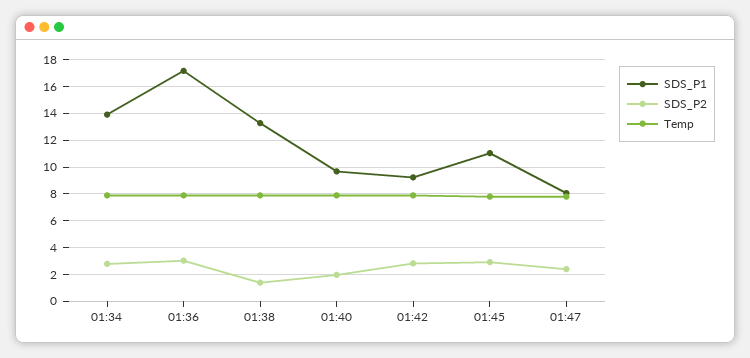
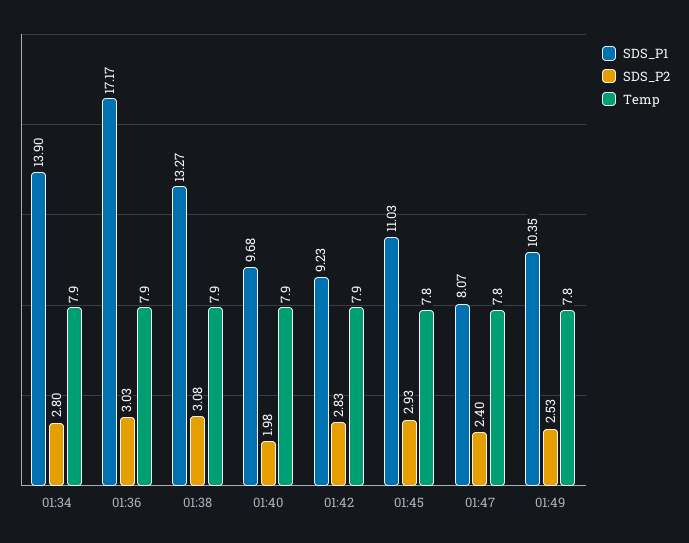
SDS_P2, 01:38: 1.5 -> 3.08
SDS_P1, 01:49: none -> 10.35
SDS_P2, 01:49: none -> 2.53
Temp, 01:49: none -> 7.8

